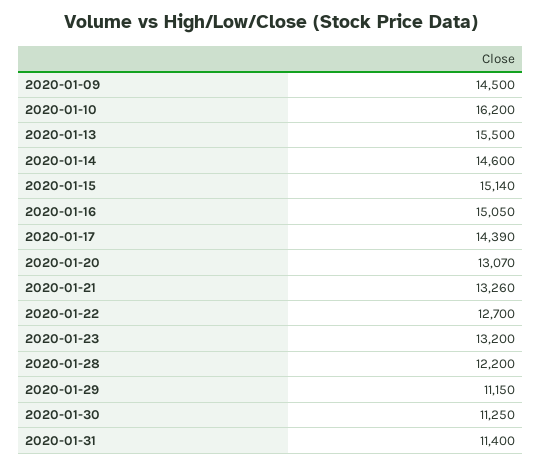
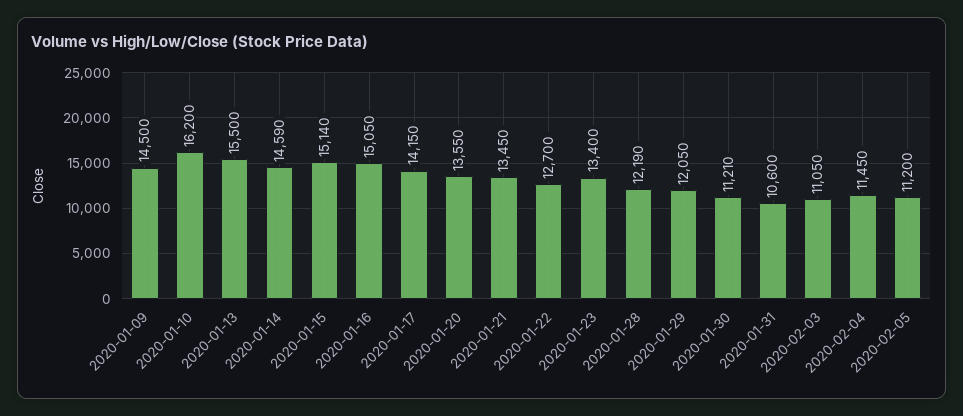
2020-01-14: 14600 -> 14590
2020-01-17: 14390 -> 14150
2020-01-20: 13070 -> 13550
2020-01-21: 13260 -> 13450
2020-01-23: 13200 -> 13400
2020-01-28: 12200 -> 12190
2020-01-29: 11150 -> 12050
2020-01-30: 11250 -> 11210
2020-01-31: 11400 -> 10600
2020-02-03: none -> 11050
2020-02-04: none -> 11450
2020-02-05: none -> 11200

